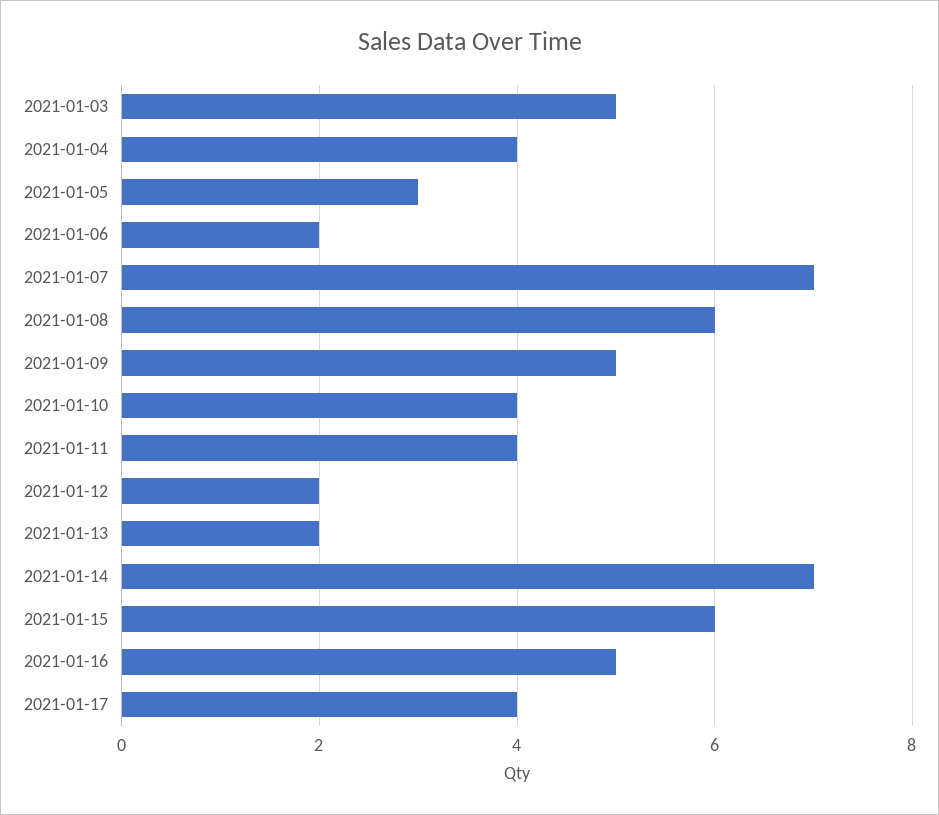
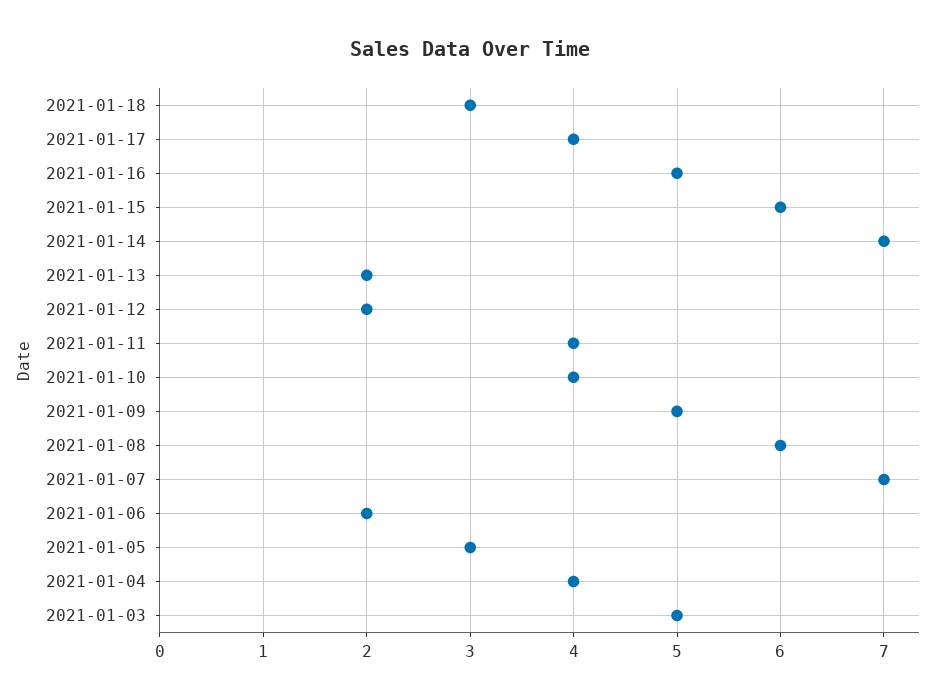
2021-01-18: none -> 3

